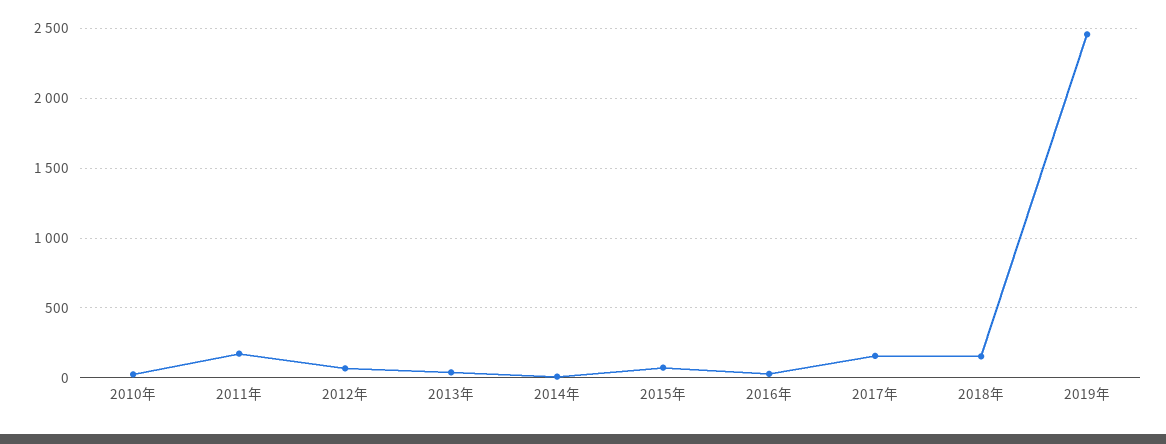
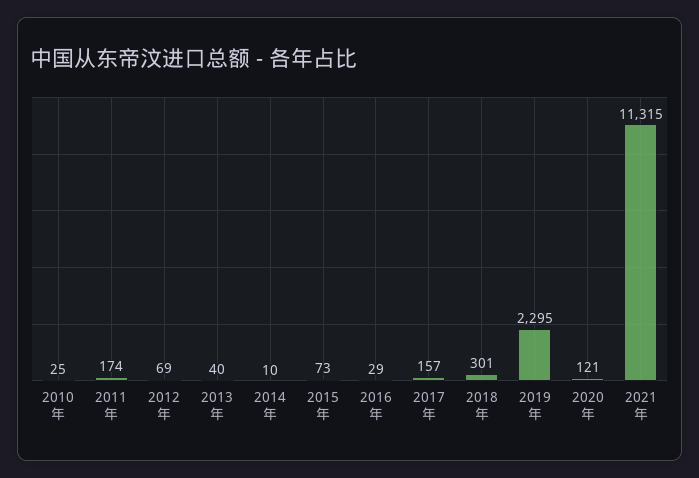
2018年: 150 -> 301
2019年: 2450 -> 2295
2020年: none -> 121
2021年: none -> 11315

